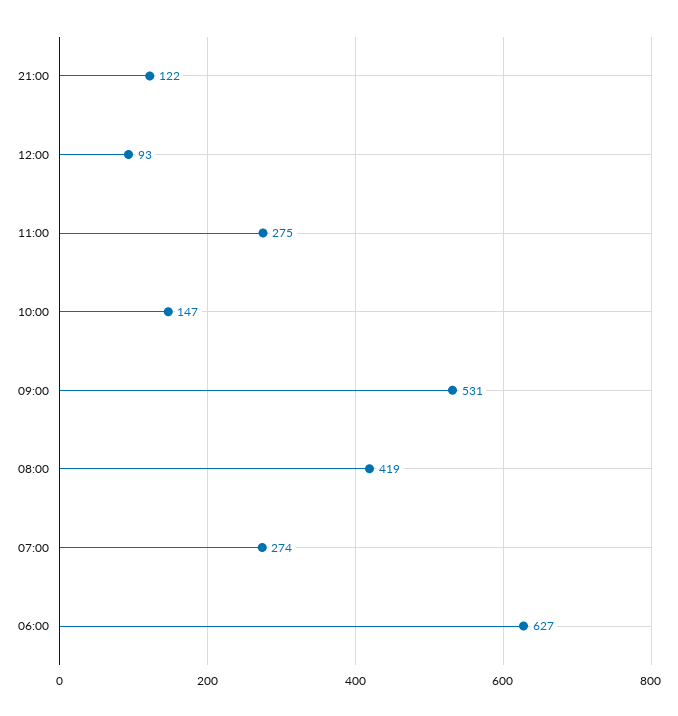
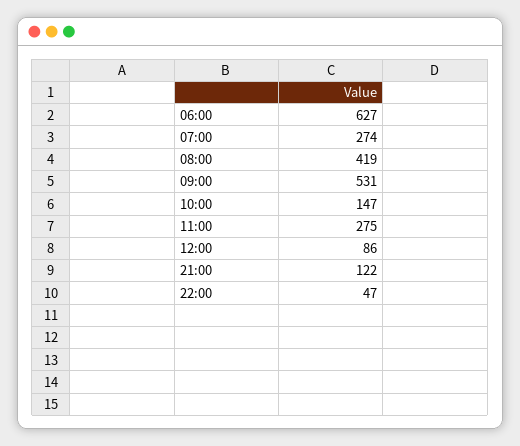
12:00: 93 -> 86
22:00: none -> 47

